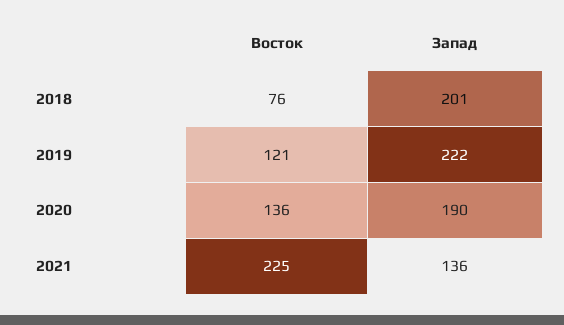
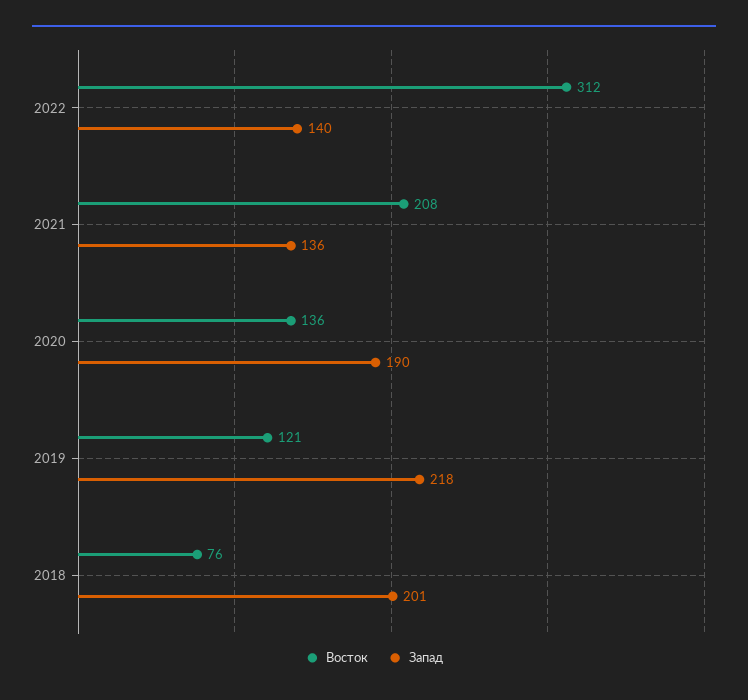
Запад, 2019: 222 -> 218
Восток, 2021: 225 -> 208
Восток, 2022: none -> 312
Запад, 2022: none -> 140

